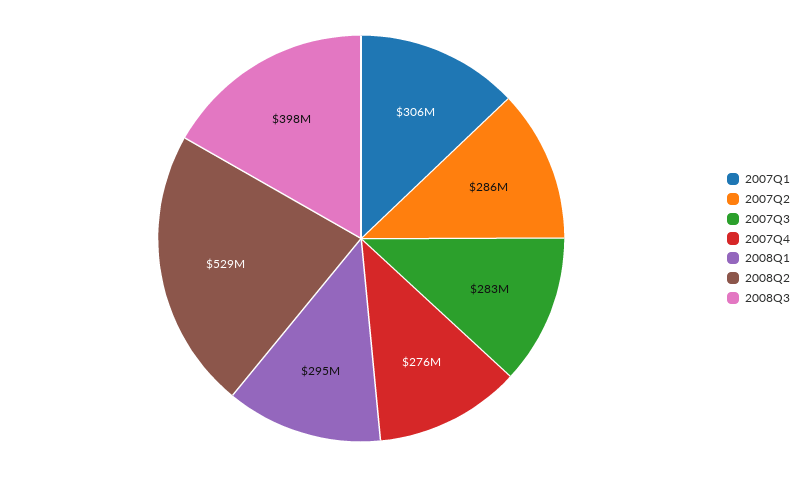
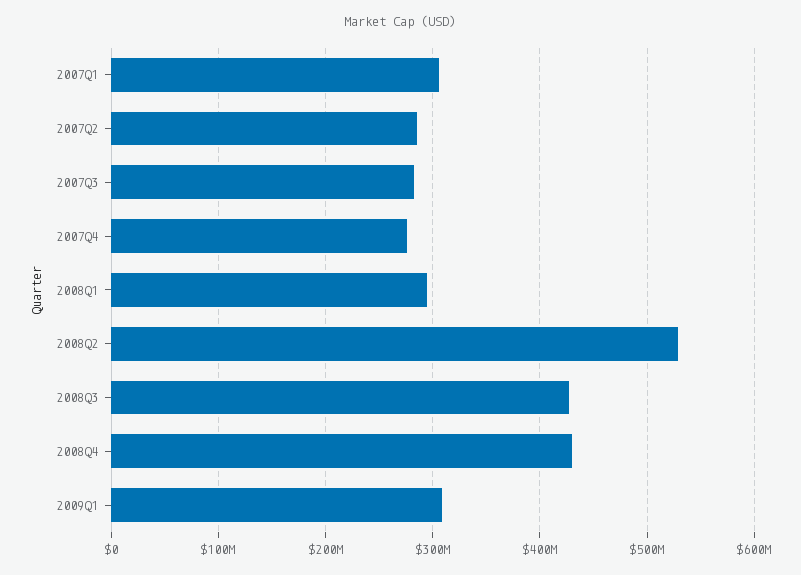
2008Q3: 398000000 -> 430000000
2008Q4: none -> 430000000
2009Q1: none -> 310000000

